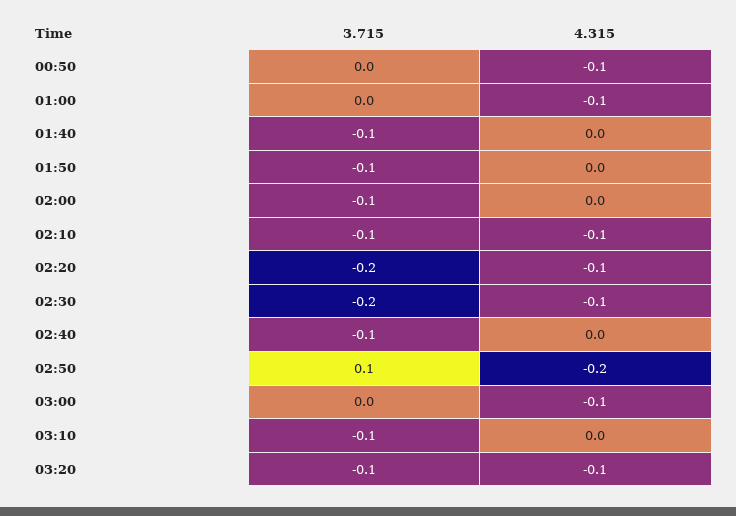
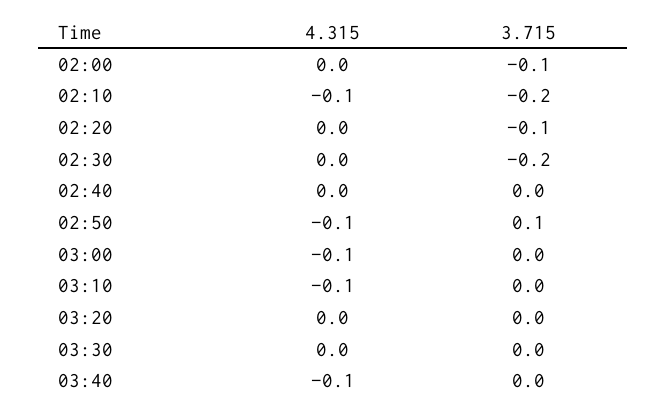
3.715, 00:50: 0 -> none
4.315, 00:50: -0.1 -> none
3.715, 01:00: 0 -> none
4.315, 01:00: -0.1 -> none
3.715, 01:40: -0.1 -> none
4.315, 01:40: 0 -> none
3.715, 01:50: -0.1 -> none
4.315, 01:50: 0 -> none
3.715, 02:10: -0.1 -> -0.2
3.715, 02:20: -0.2 -> -0.1
4.315, 02:20: -0.1 -> 0
4.315, 02:30: -0.1 -> 0
3.715, 02:40: -0.1 -> 0
4.315, 02:50: -0.2 -> -0.1
3.715, 03:10: -0.1 -> 0
4.315, 03:10: 0 -> -0.1
3.715, 03:20: -0.1 -> 0
4.315, 03:20: -0.1 -> 0
4.315, 03:30: none -> 0
3.715, 03:30: none -> 0
4.315, 03:40: none -> -0.1
3.715, 03:40: none -> 0

